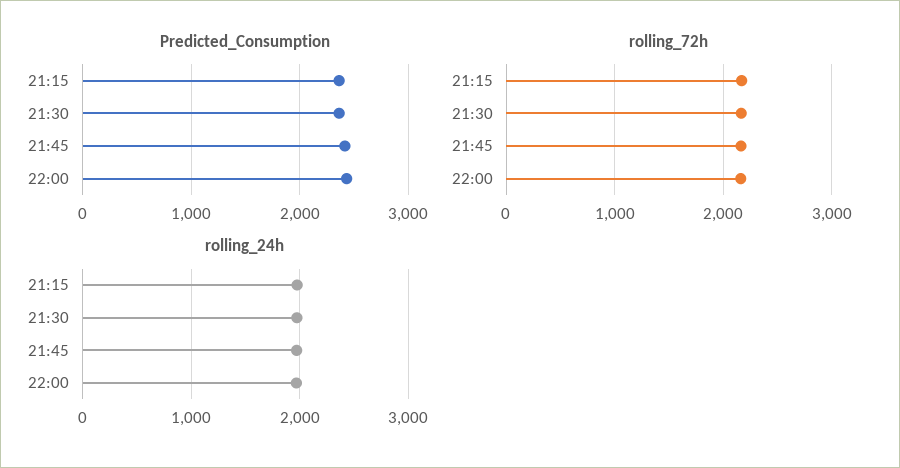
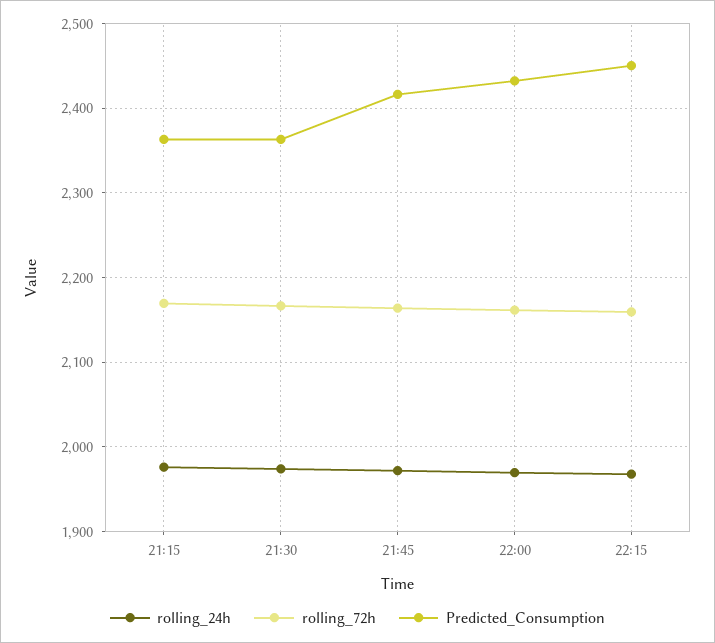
rolling_24h, 22:15: none -> 1970
rolling_72h, 22:15: none -> 2160
Predicted_Consumption, 22:15: none -> 2450

